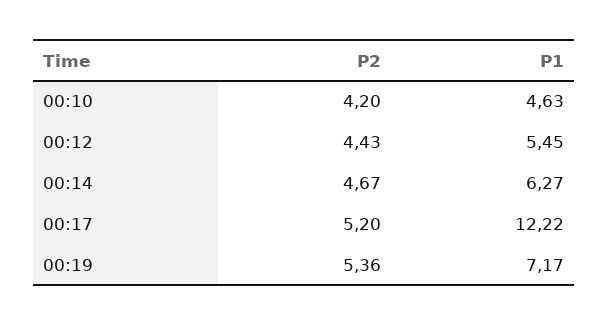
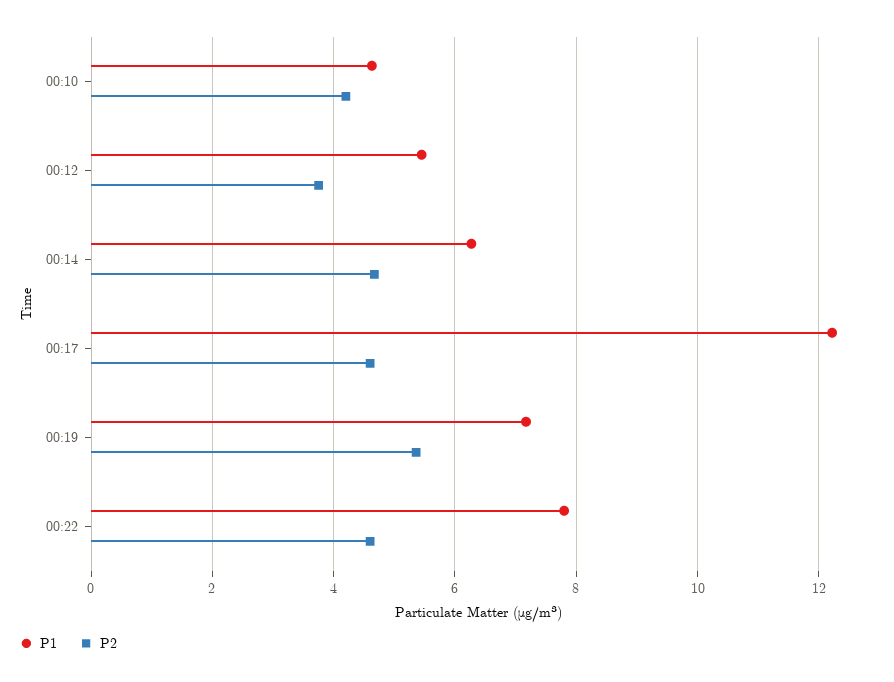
P2, 00:12: 4.43 -> 3.8
P2, 00:17: 5.2 -> 4.6
P1, 00:22: none -> 7.8
P2, 00:22: none -> 4.6

